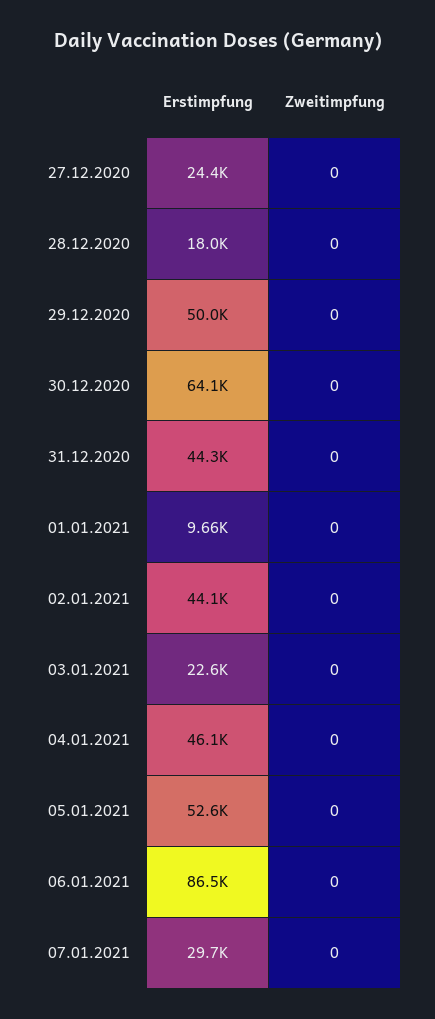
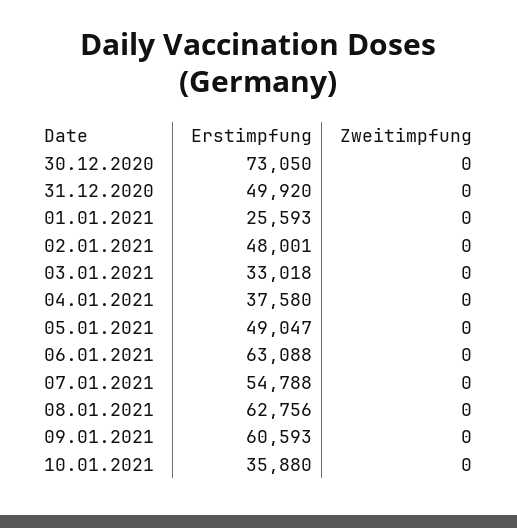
Erstimpfung, 27.12.2020: 24400 -> none
Zweitimpfung, 27.12.2020: 0 -> none
Erstimpfung, 28.12.2020: 18000 -> none
Zweitimpfung, 28.12.2020: 0 -> none
Erstimpfung, 29.12.2020: 50000 -> none
Zweitimpfung, 29.12.2020: 0 -> none
Erstimpfung, 30.12.2020: 64100 -> 73050
Erstimpfung, 31.12.2020: 44300 -> 49920
Erstimpfung, 01.01.2021: 9660 -> 25593
Erstimpfung, 02.01.2021: 44100 -> 48001
Erstimpfung, 03.01.2021: 22600 -> 33018
Erstimpfung, 04.01.2021: 46100 -> 37580
Erstimpfung, 05.01.2021: 52600 -> 49047
Erstimpfung, 06.01.2021: 86500 -> 63088
Erstimpfung, 07.01.2021: 29700 -> 54788
Erstimpfung, 08.01.2021: none -> 62756
Zweitimpfung, 08.01.2021: none -> 0
Erstimpfung, 09.01.2021: none -> 60593
Zweitimpfung, 09.01.2021: none -> 0
Erstimpfung, 10.01.2021: none -> 35880
Zweitimpfung, 10.01.2021: none -> 0

